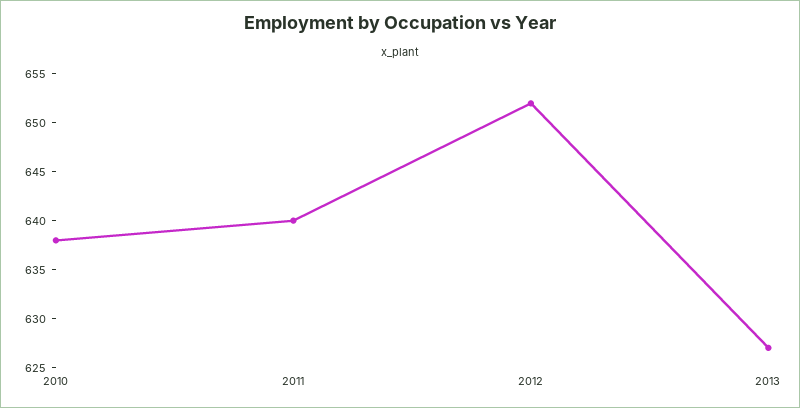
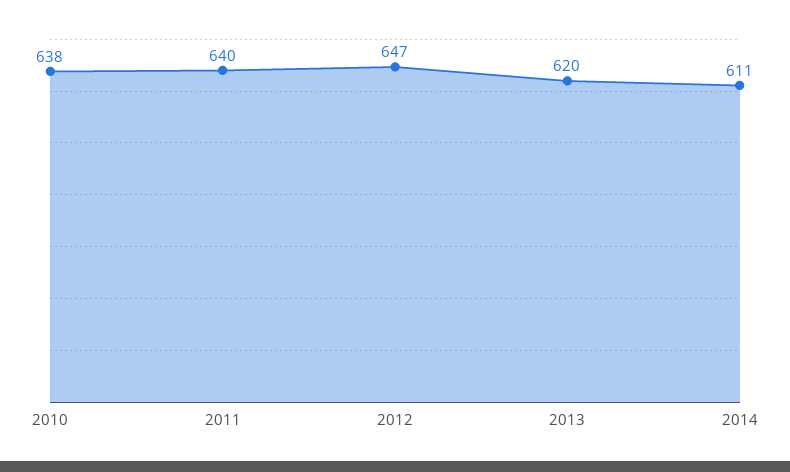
2012: 652 -> 647
2013: 627 -> 620
2014: none -> 611

